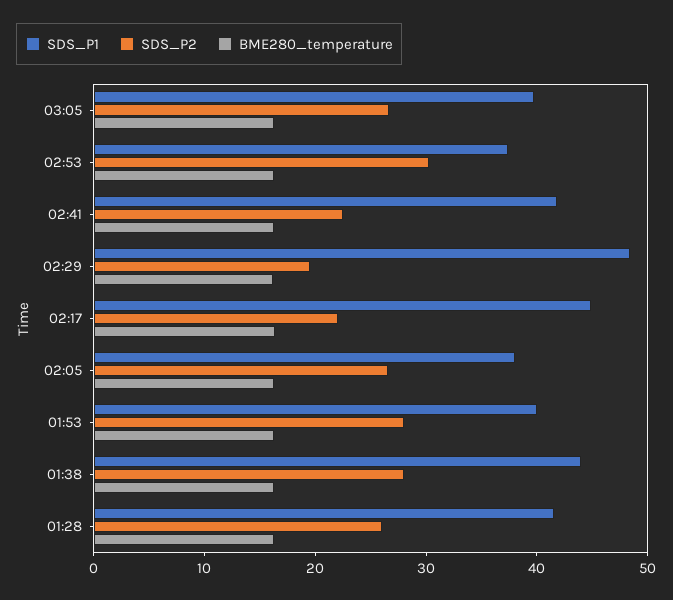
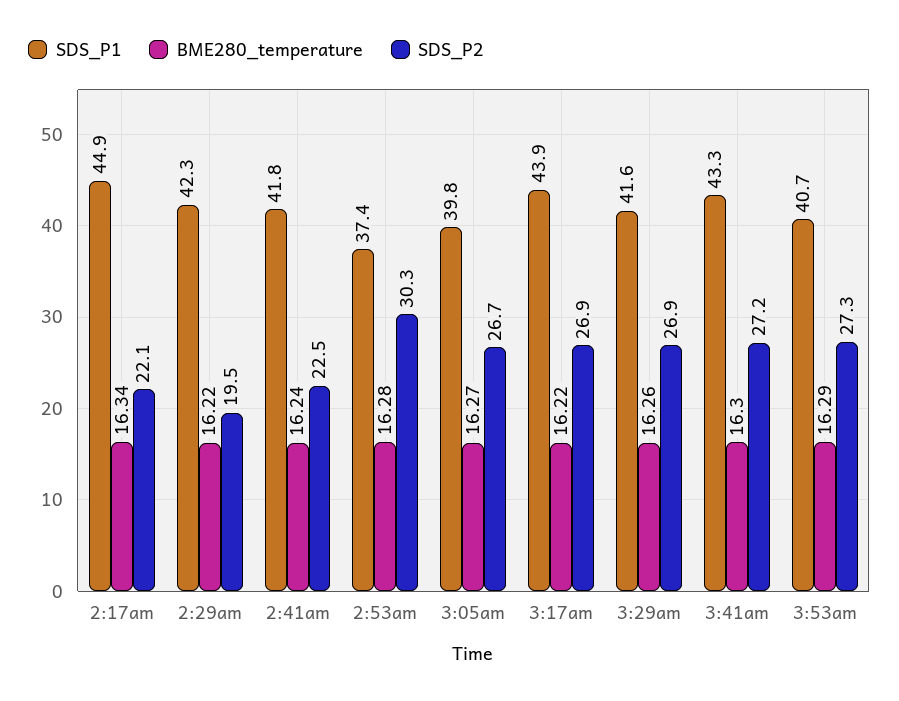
SDS_P1, 02:29: 48 -> 42.3
SDS_P1, 02:05: 38 -> none
SDS_P2, 02:05: 26 -> none
BME280_temperature, 02:05: 16 -> none
SDS_P1, 01:53: 40 -> none
SDS_P2, 01:53: 28 -> none
BME280_temperature, 01:53: 16 -> none
SDS_P1, 01:38: 44 -> none
SDS_P2, 01:38: 28 -> none
BME280_temperature, 01:38: 16 -> none
SDS_P1, 01:28: 42 -> none
SDS_P2, 01:28: 26 -> none
BME280_temperature, 01:28: 16 -> none
SDS_P1, 3:17am: none -> 43.9
BME280_temperature, 3:17am: none -> 16.22
SDS_P2, 3:17am: none -> 26.9
SDS_P1, 3:29am: none -> 41.6
BME280_temperature, 3:29am: none -> 16.26
SDS_P2, 3:29am: none -> 26.9
SDS_P1, 3:41am: none -> 43.3
BME280_temperature, 3:41am: none -> 16.3
SDS_P2, 3:41am: none -> 27.2
SDS_P1, 3:53am: none -> 40.7
BME280_temperature, 3:53am: none -> 16.29
SDS_P2, 3:53am: none -> 27.3

